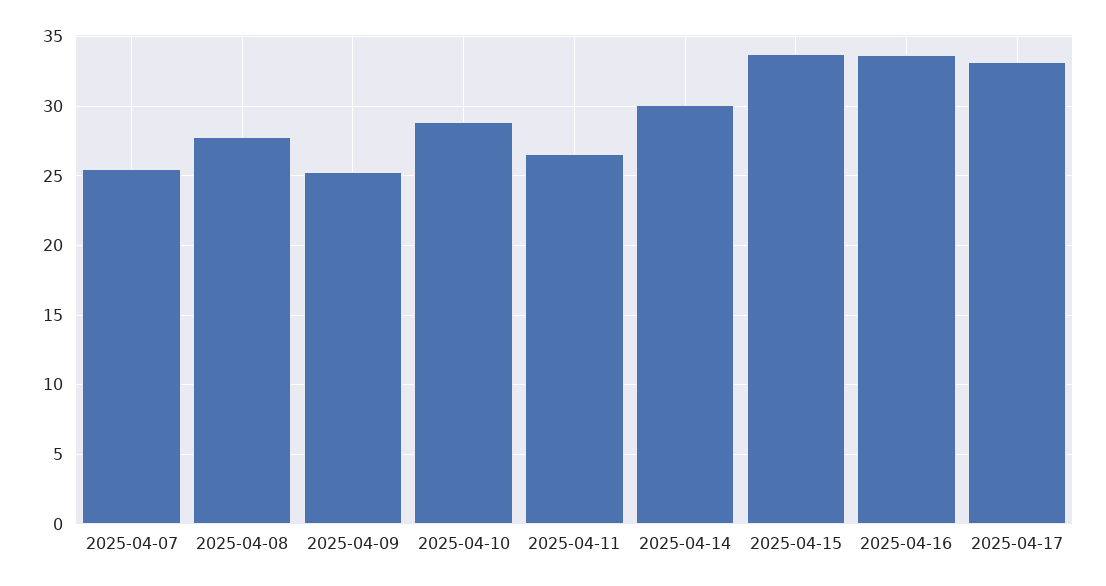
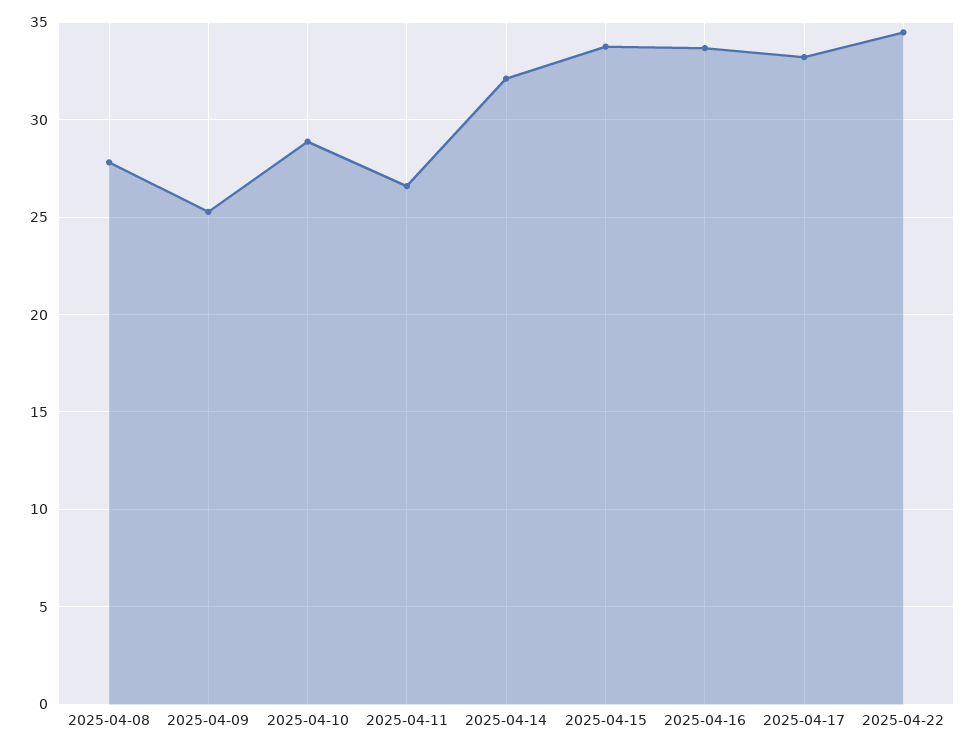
2025-04-07: 25.5 -> none
2025-04-14: 30 -> 32
2025-04-22: none -> 34.5

